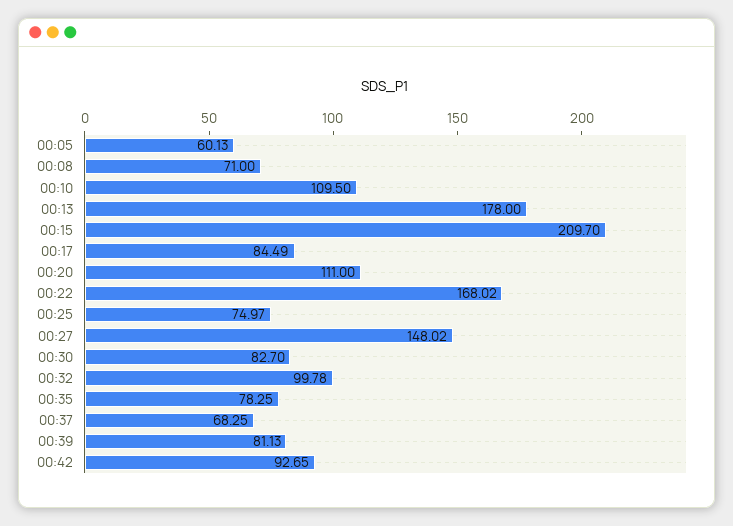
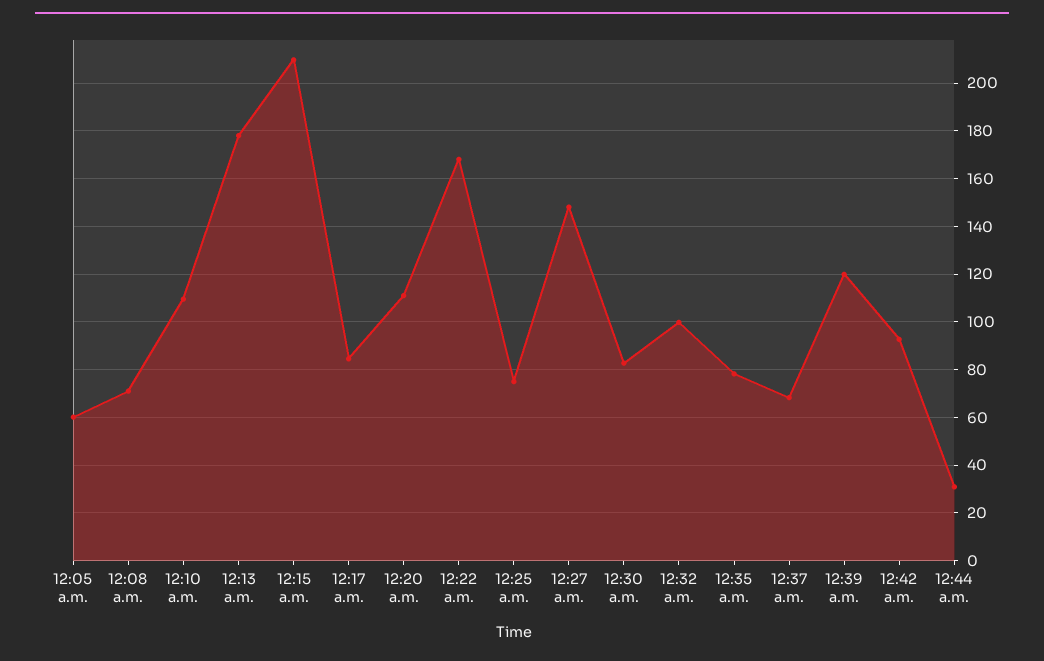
00:39: 81.13 -> 120
12:44 a.m.: none -> 30

